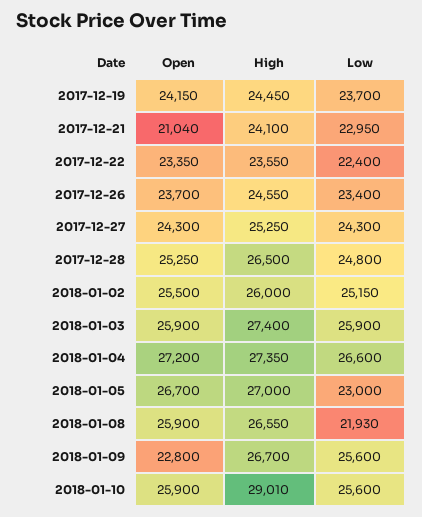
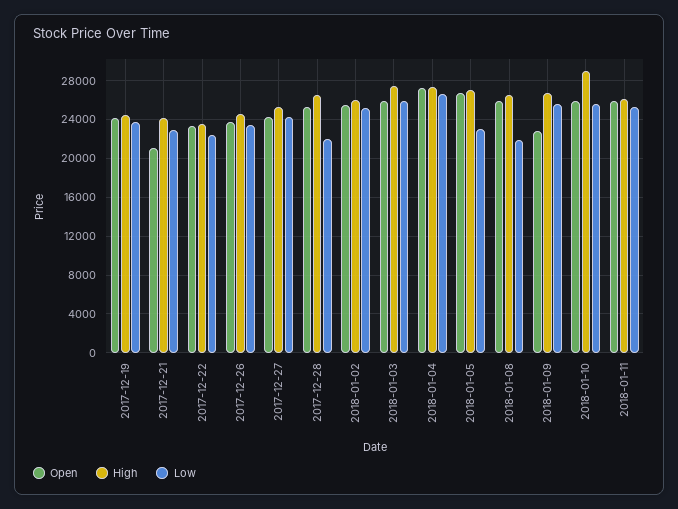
Low, 2017-12-28: 24800 -> 22000
Open, 2018-01-11: none -> 26000
High, 2018-01-11: none -> 26000
Low, 2018-01-11: none -> 25000

